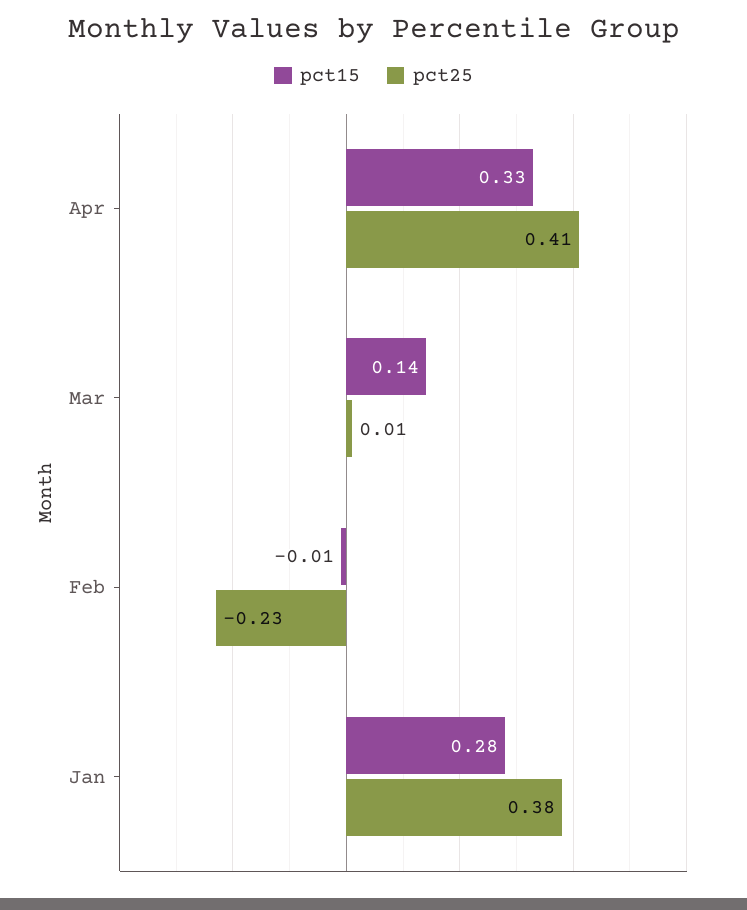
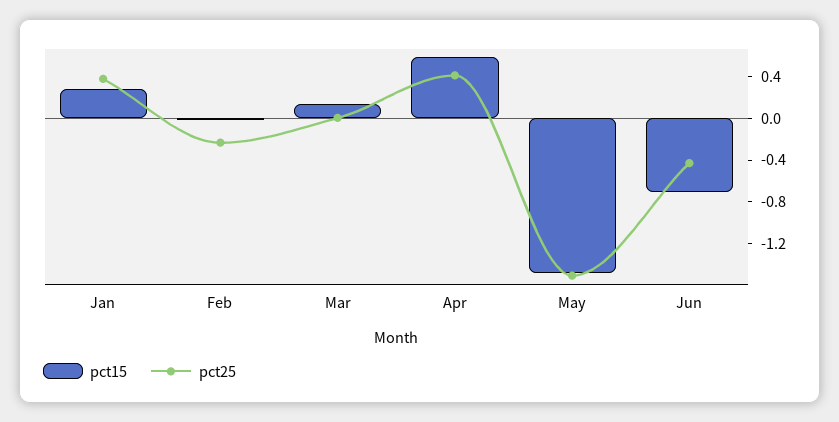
pct15, Apr: 0.33 -> 0.6
pct15, May: none -> -1.5
pct25, May: none -> -1.5
pct15, Jun: none -> -0.7
pct25, Jun: none -> -0.4

